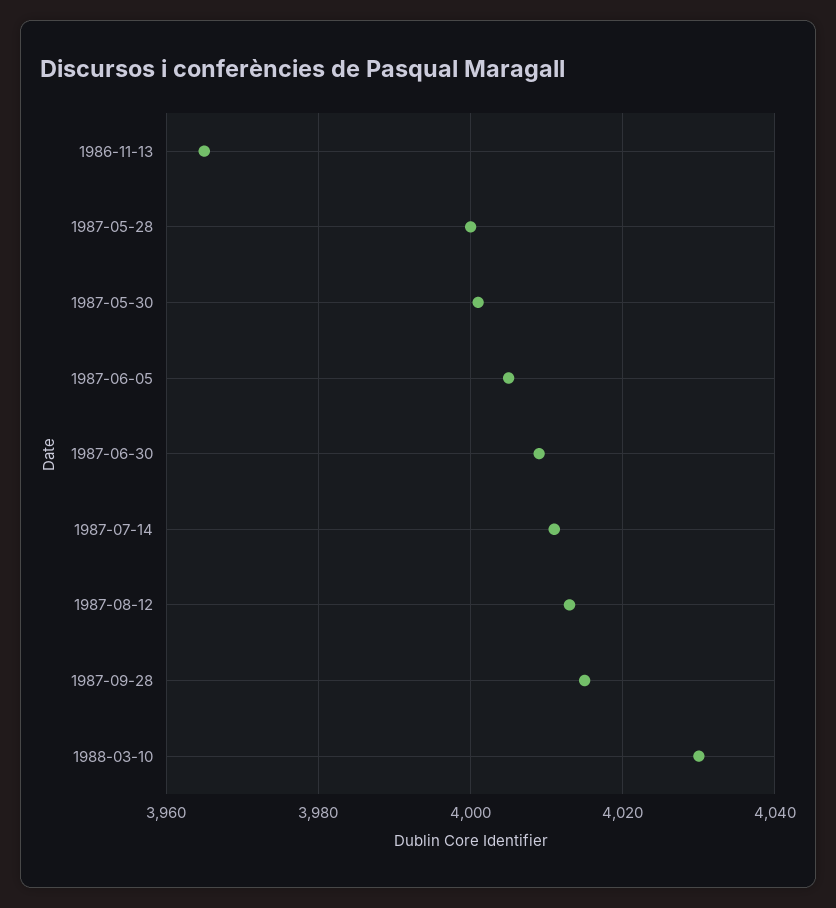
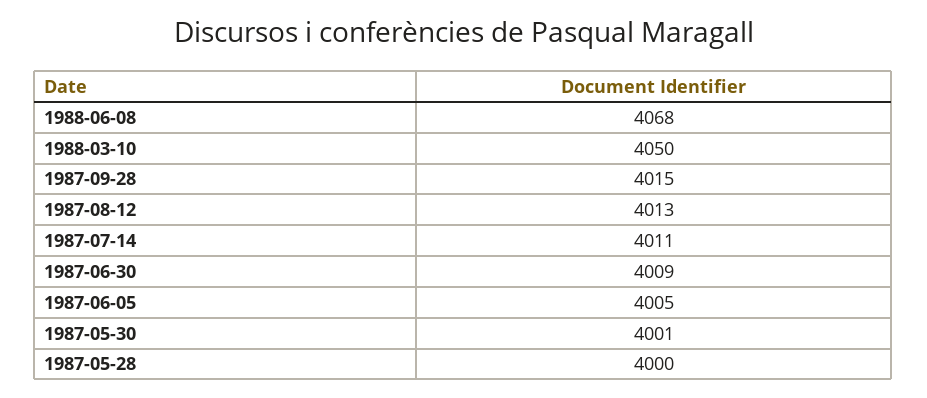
1986-11-13: 3965 -> none
1988-03-10: 4030 -> 4050
1988-06-08: none -> 4068

